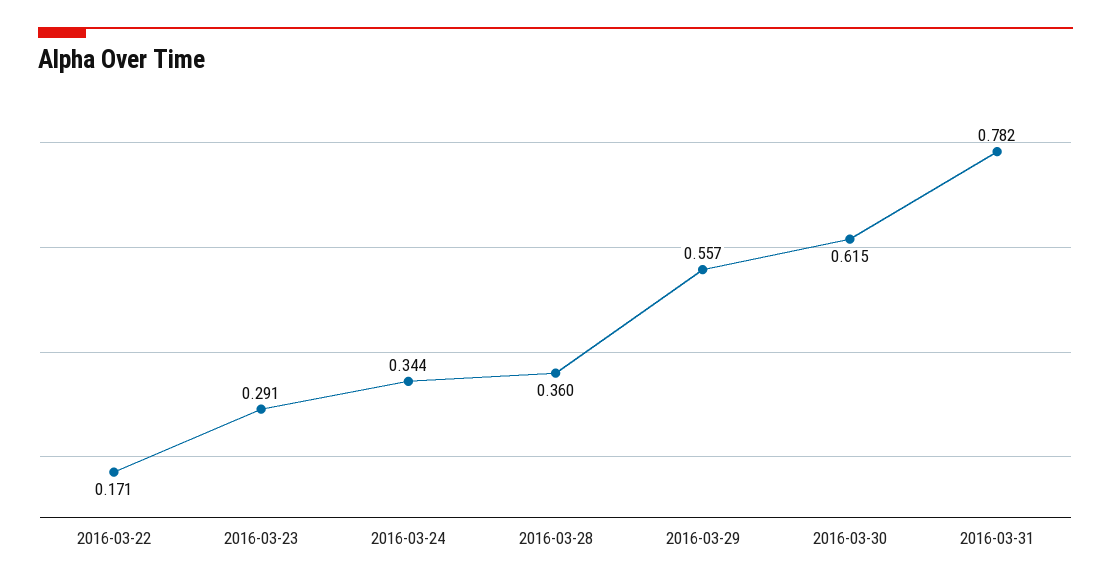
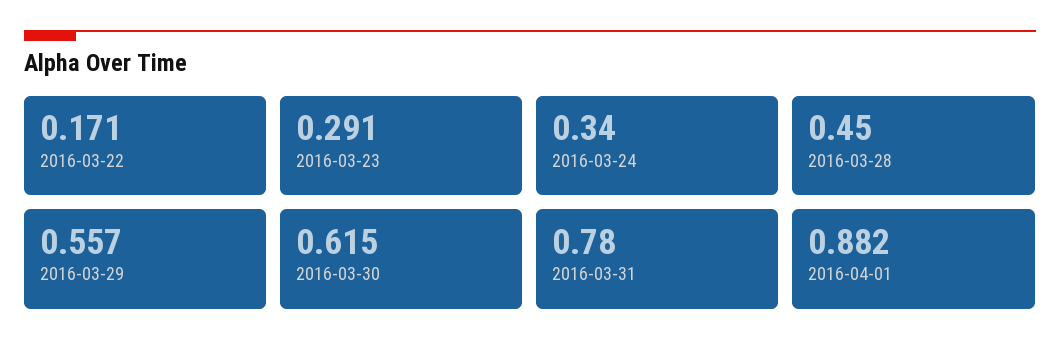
2016-03-24: 0.344 -> 0.34
2016-03-28: 0.36 -> 0.45
2016-03-31: 0.782 -> 0.78
2016-04-01: none -> 0.882

